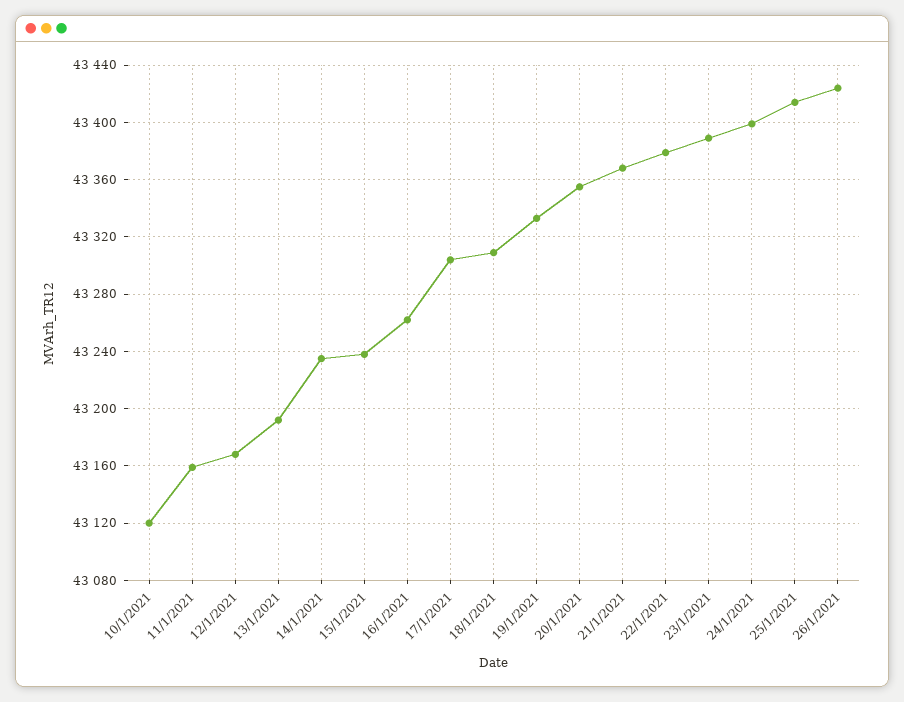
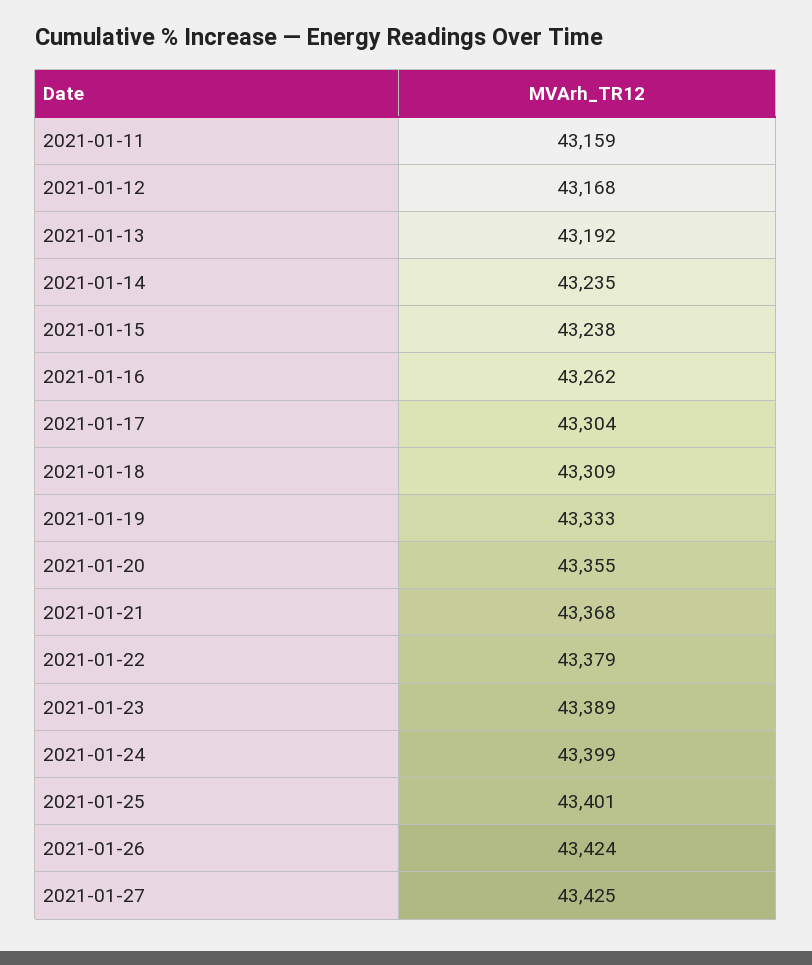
10/1/2021: 43120 -> none
25/1/2021: 43415 -> 43401
2021-01-27: none -> 43425

